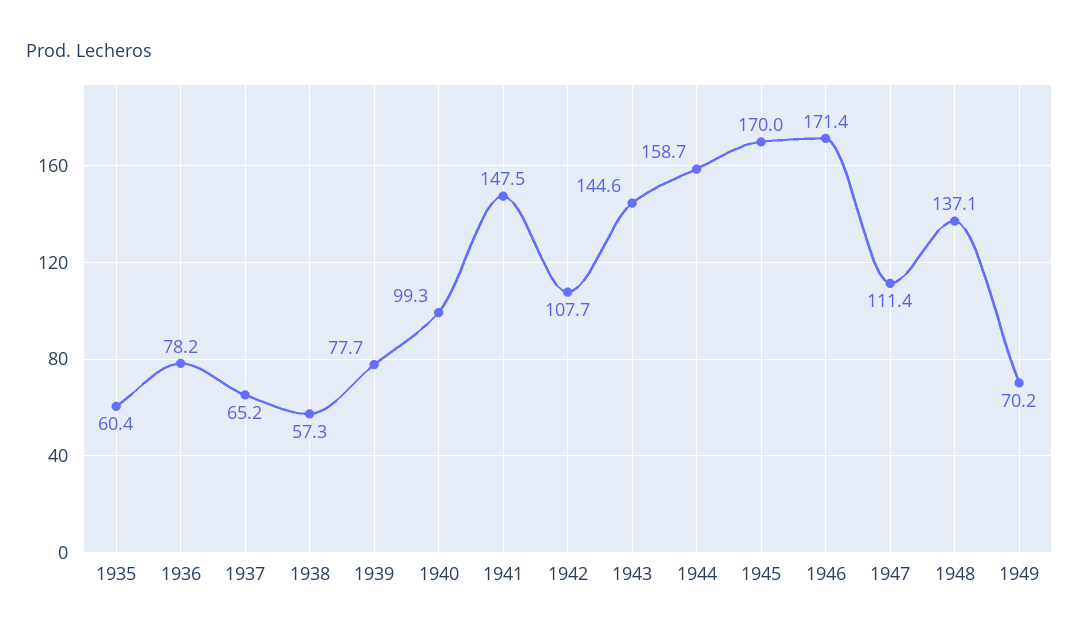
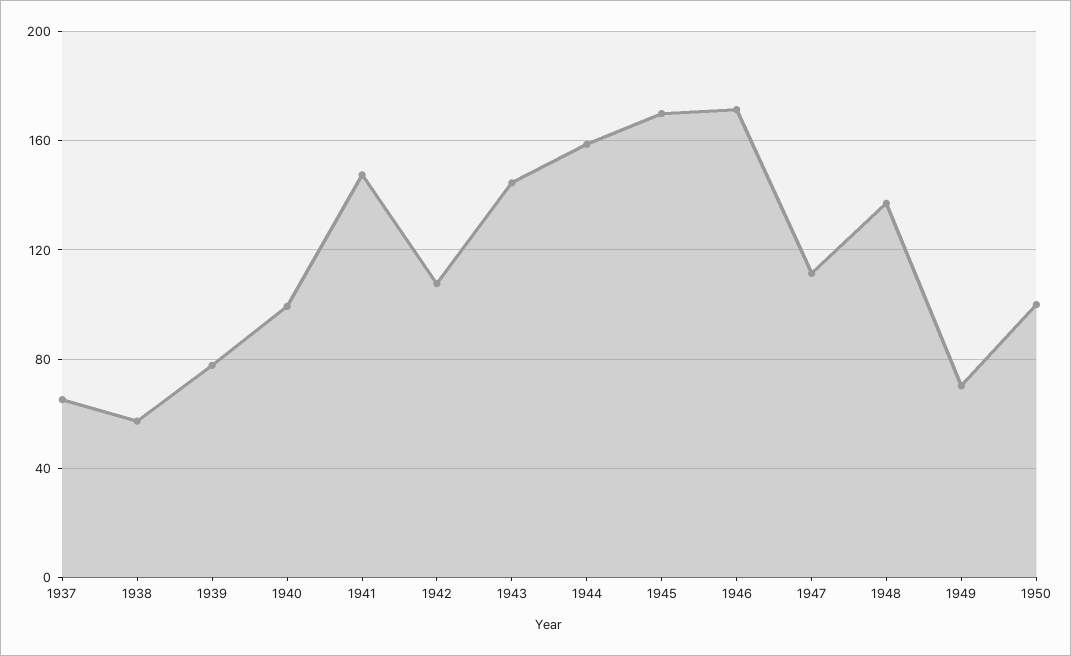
1935: 60.4 -> none
1936: 78.2 -> none
1950: none -> 100

